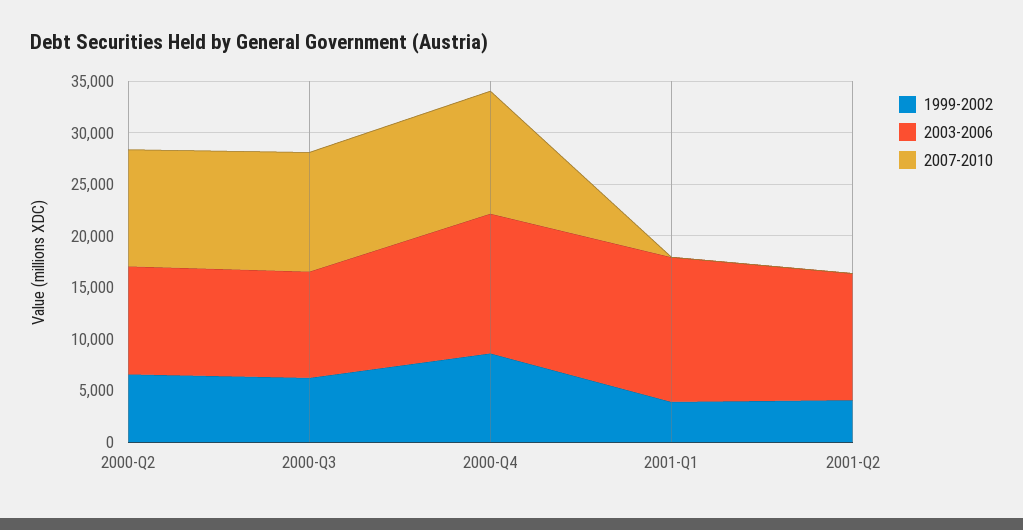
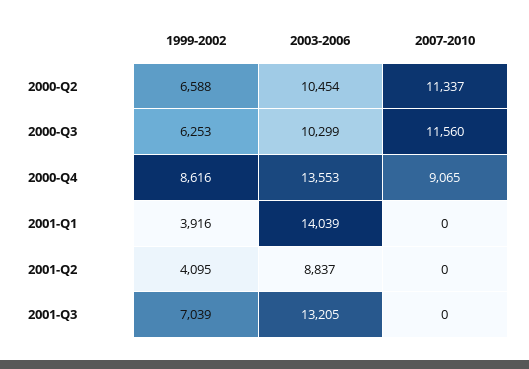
2007-2010, 2000-Q4: 12000 -> 9065
2003-2006, 2001-Q2: 12000 -> 8837
1999-2002, 2001-Q3: none -> 7039
2003-2006, 2001-Q3: none -> 13205
2007-2010, 2001-Q3: none -> 0

